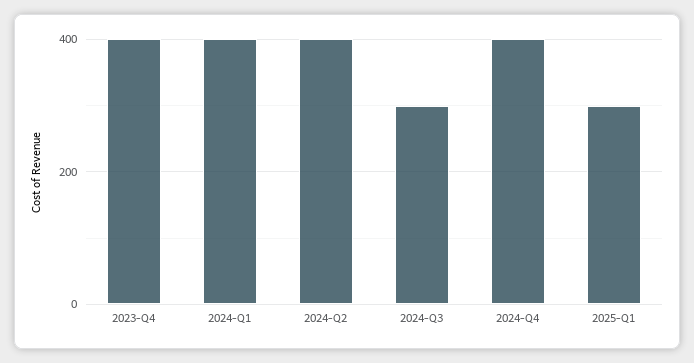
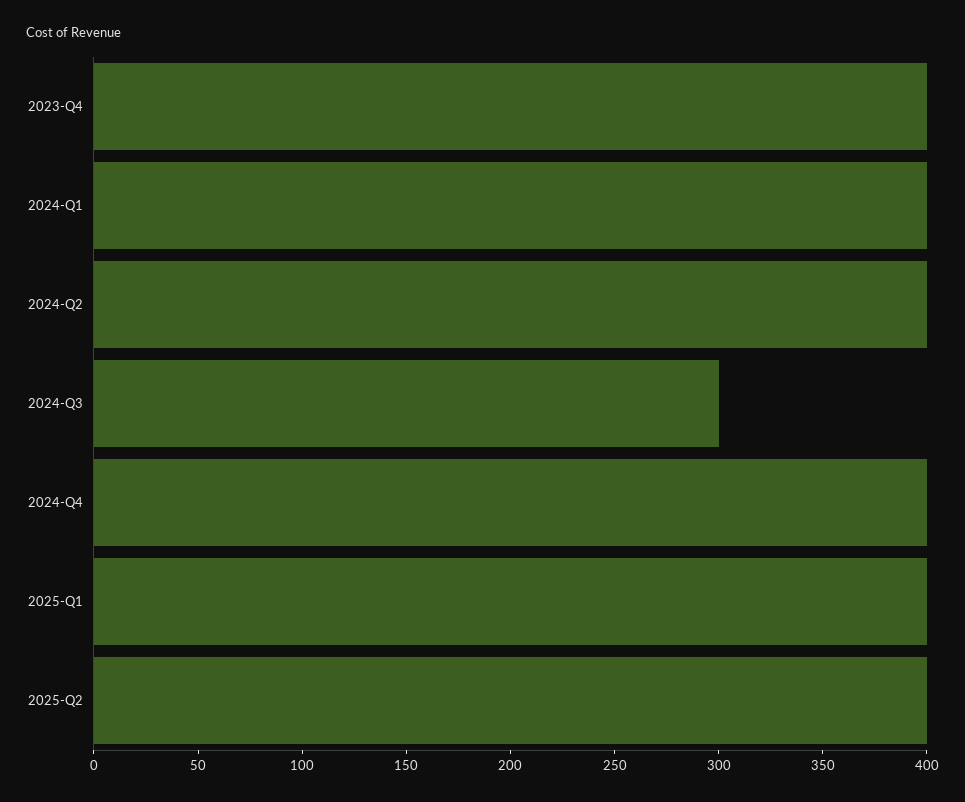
2025-Q1: 300 -> 400
2025-Q2: none -> 400

